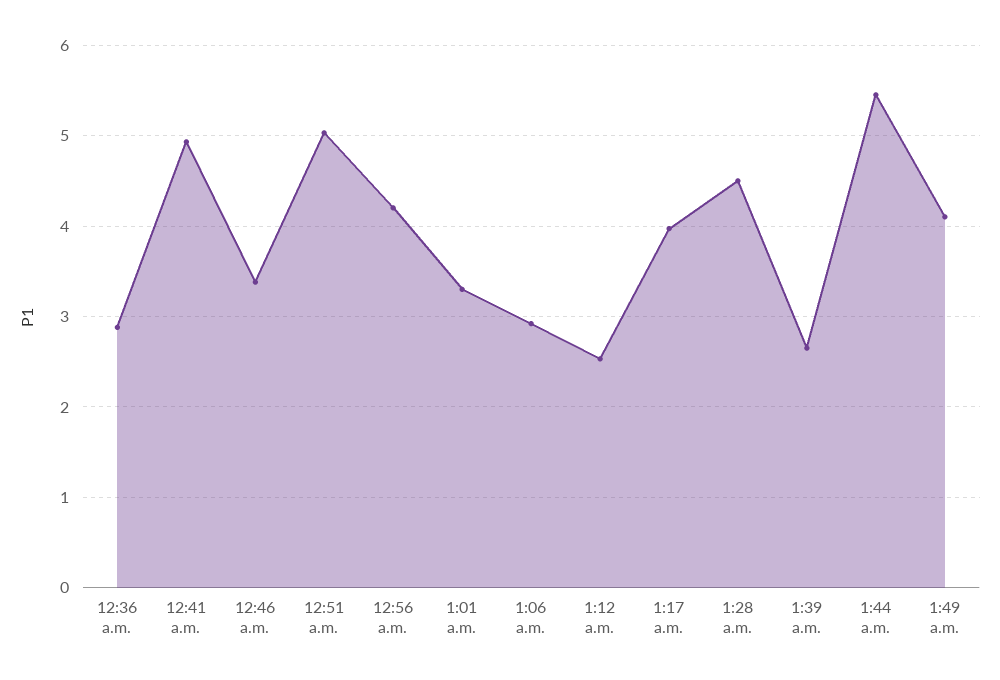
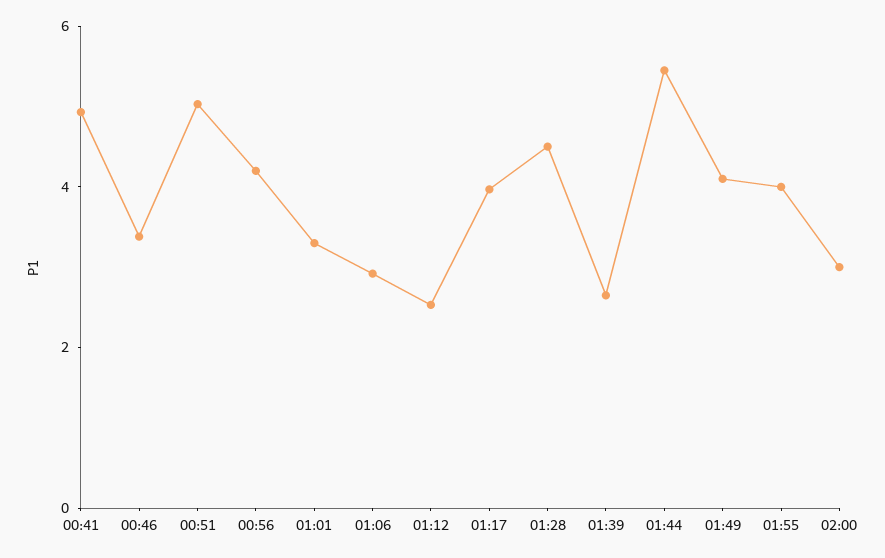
12:36 a.m.: 2.9 -> none
01:55: none -> 4
02:00: none -> 3

